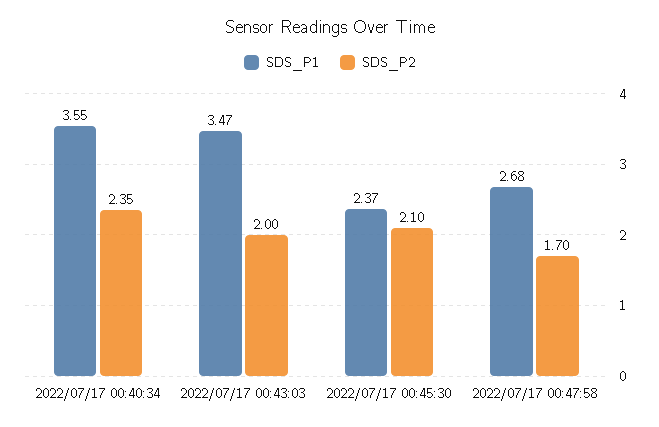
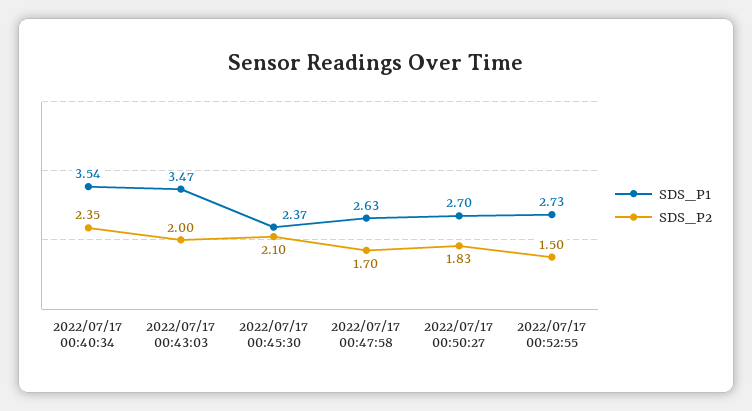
SDS_P1, 2022/07/17 00:40:34: 3.55 -> 3.54
SDS_P1, 2022/07/17 00:47:58: 2.68 -> 2.63
SDS_P1, 2022/07/17 00:50:27: none -> 2.7
SDS_P2, 2022/07/17 00:50:27: none -> 1.83
SDS_P1, 2022/07/17 00:52:55: none -> 2.73
SDS_P2, 2022/07/17 00:52:55: none -> 1.5

